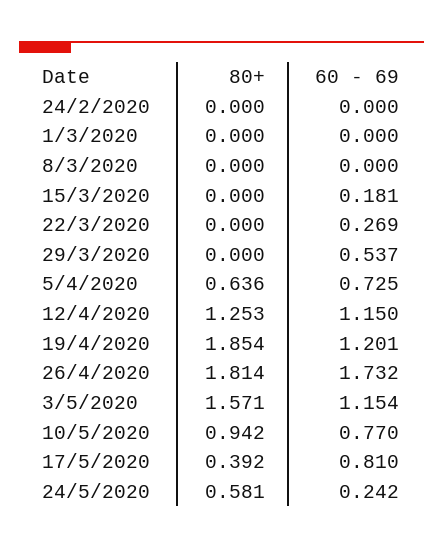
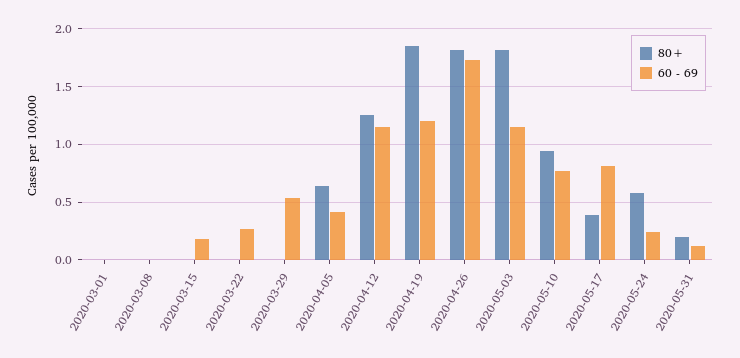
80+, 24/2/2020: 0 -> none
60 - 69, 24/2/2020: 0 -> none
60 - 69, 5/4/2020: 0.725 -> 0.4
80+, 3/5/2020: 1.571 -> 1.8
80+, 2020-05-31: none -> 0.2
60 - 69, 2020-05-31: none -> 0.1

